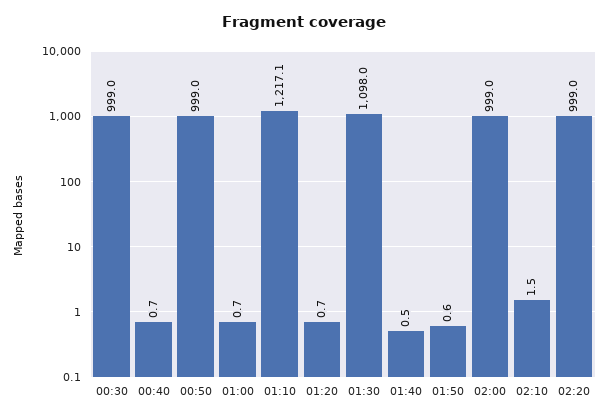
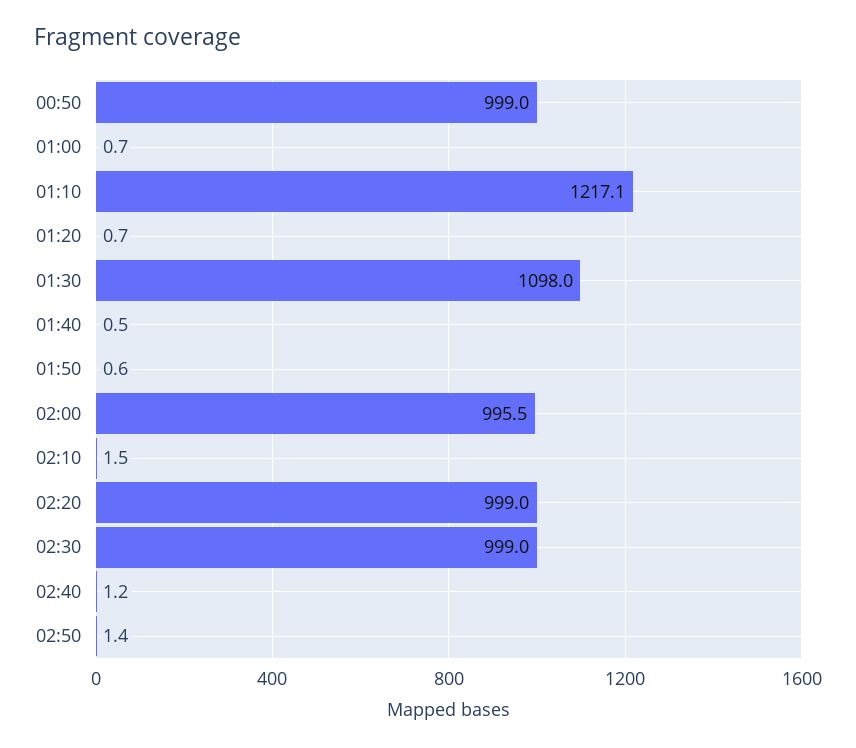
00:30: 999 -> none
00:40: 0.7 -> none
02:00: 999 -> 995.5
02:30: none -> 999
02:40: none -> 1.2
02:50: none -> 1.4

